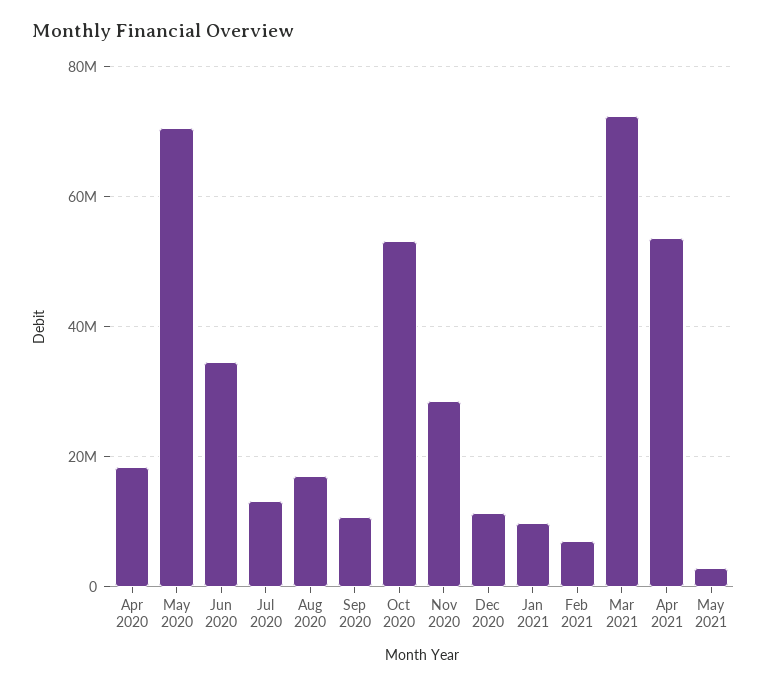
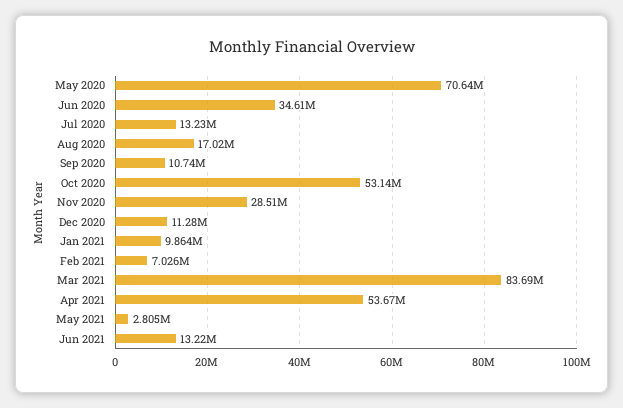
Apr 2020: 18000000 -> none
Mar 2021: 72000000 -> 83690000
Jun 2021: none -> 13220000

